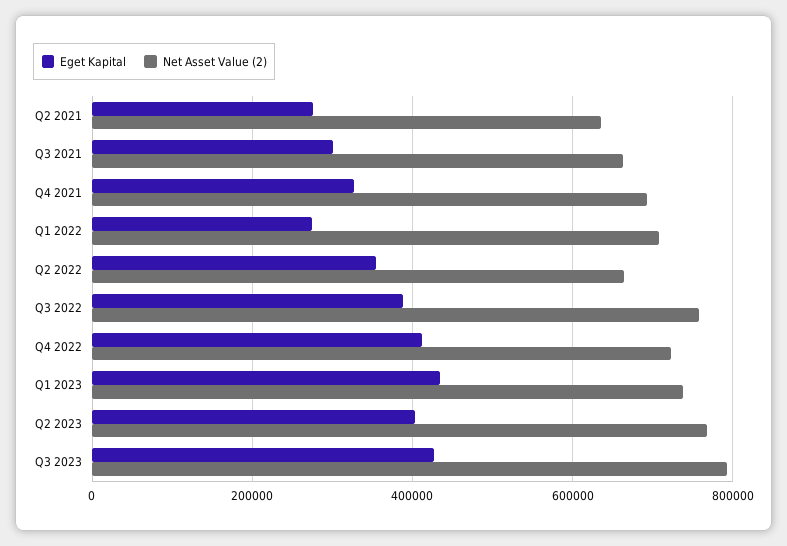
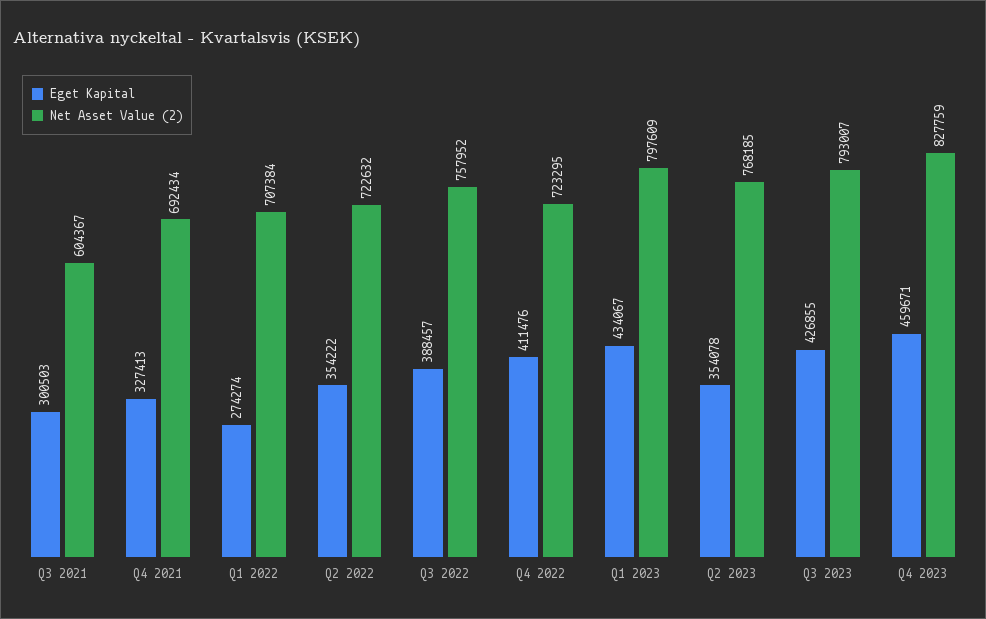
Eget Kapital, Q2 2021: 280000 -> none
Net Asset Value (2), Q2 2021: 640000 -> none
Net Asset Value (2), Q3 2021: 660000 -> 604367
Net Asset Value (2), Q2 2022: 660000 -> 722632
Net Asset Value (2), Q1 2023: 740000 -> 797609
Eget Kapital, Q2 2023: 400000 -> 354078
Eget Kapital, Q4 2023: none -> 459671
Net Asset Value (2), Q4 2023: none -> 827759

